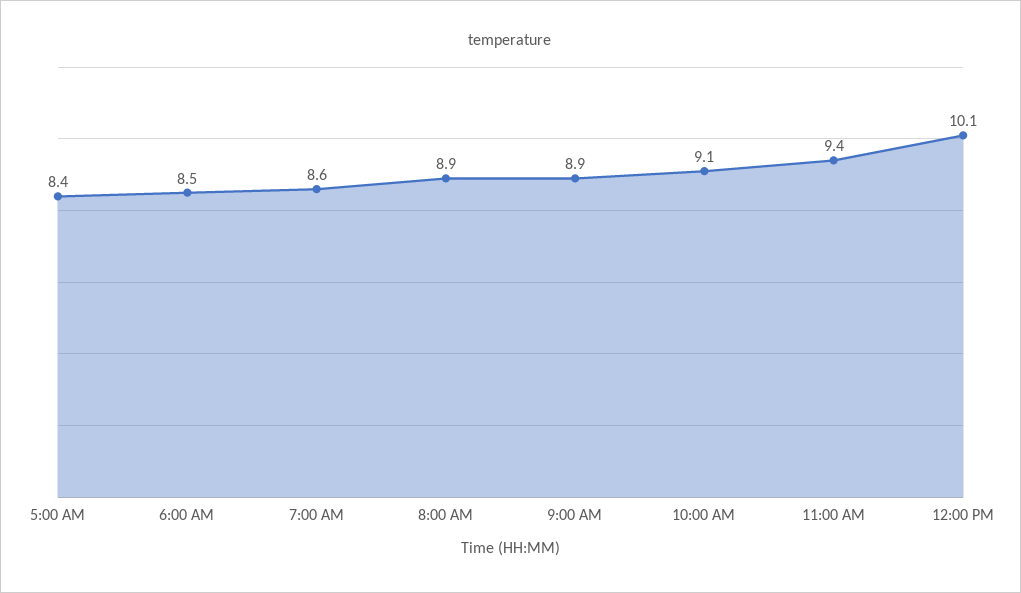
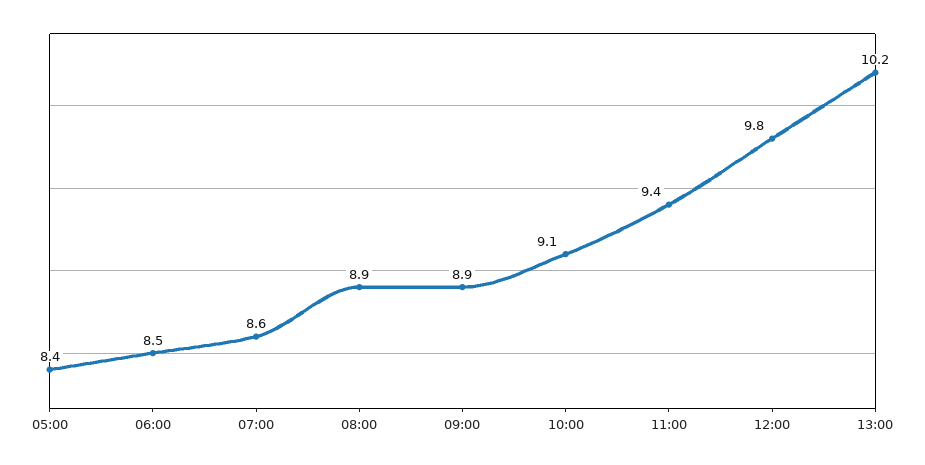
12:00 PM: 10.1 -> 9.8
13:00: none -> 10.2

